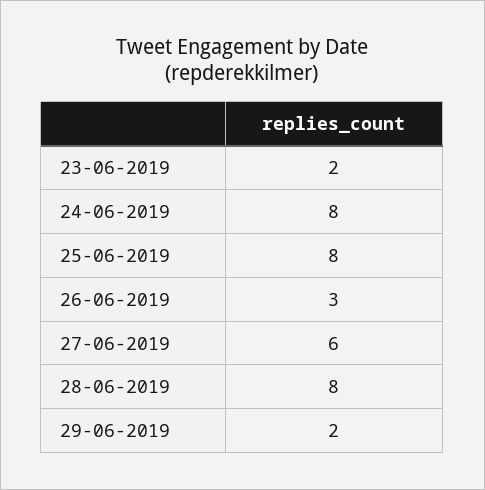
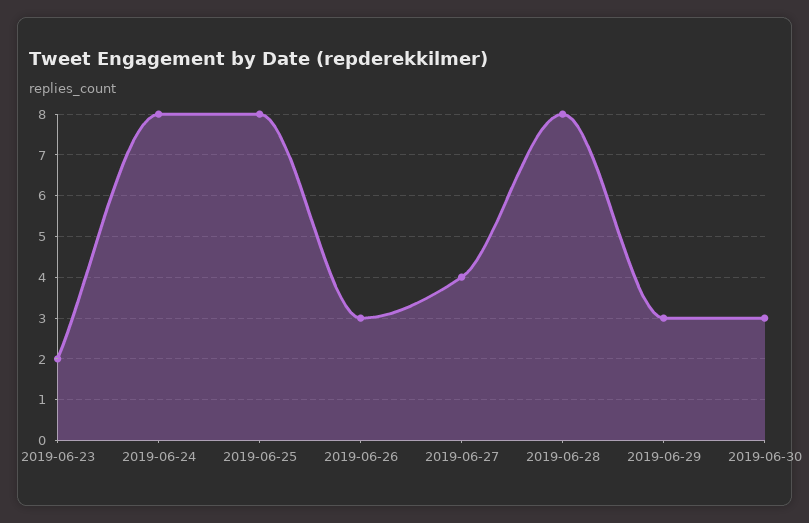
27-06-2019: 6 -> 4
29-06-2019: 2 -> 3
2019-06-30: none -> 3

